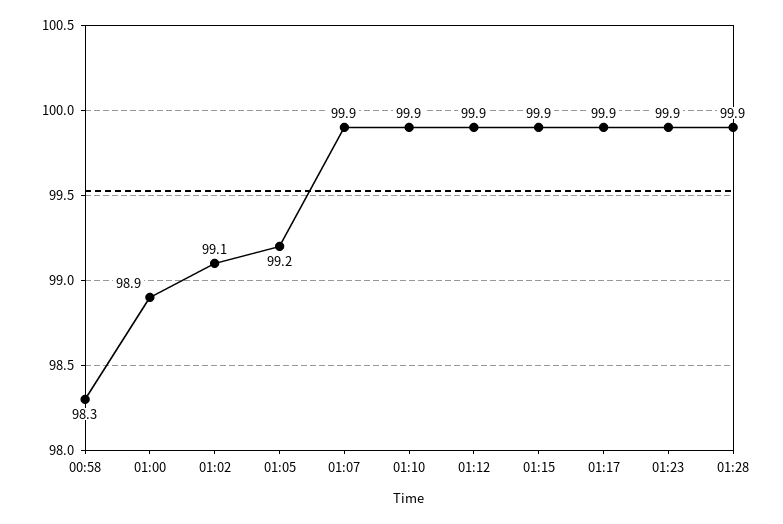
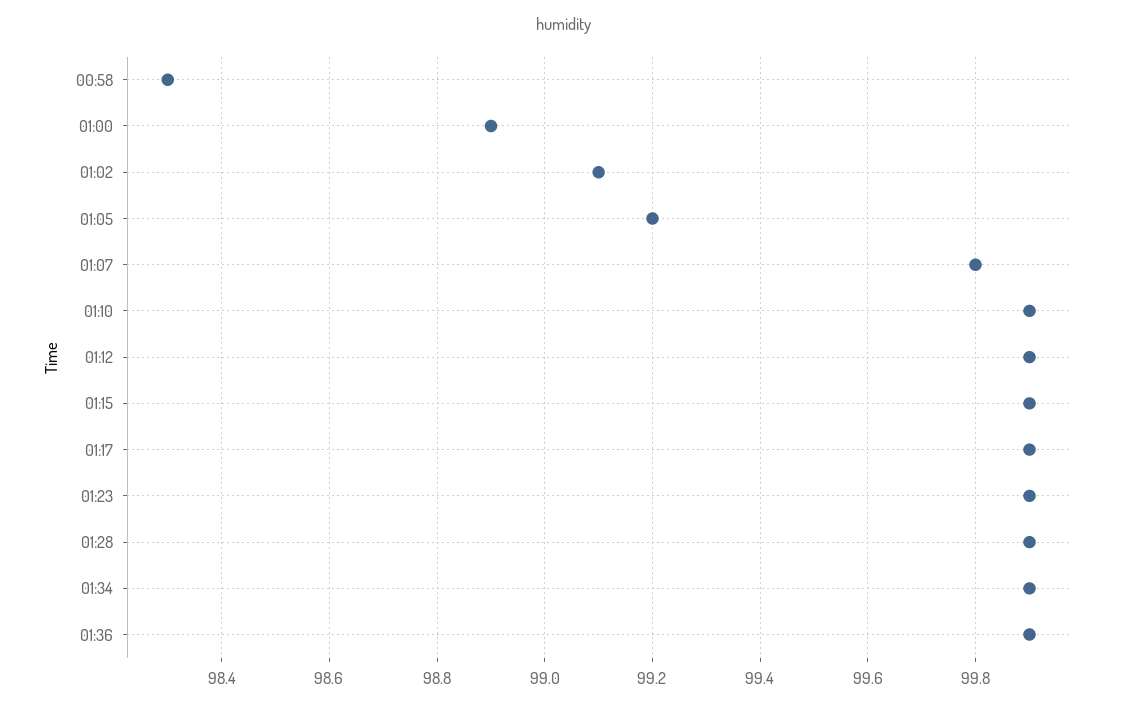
01:07: 99.9 -> 99.8
01:34: none -> 99.9
01:36: none -> 99.9

